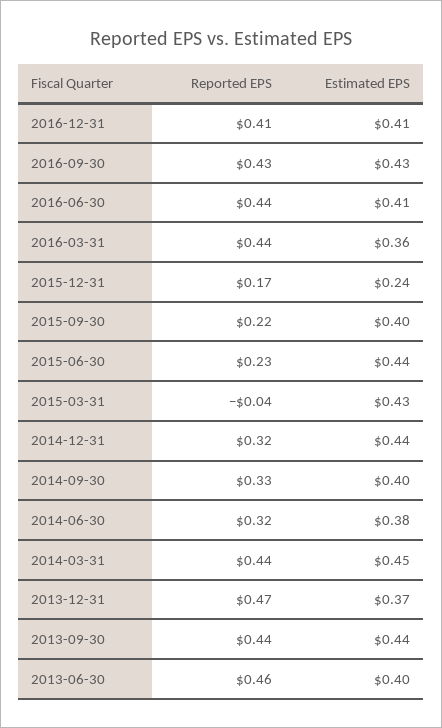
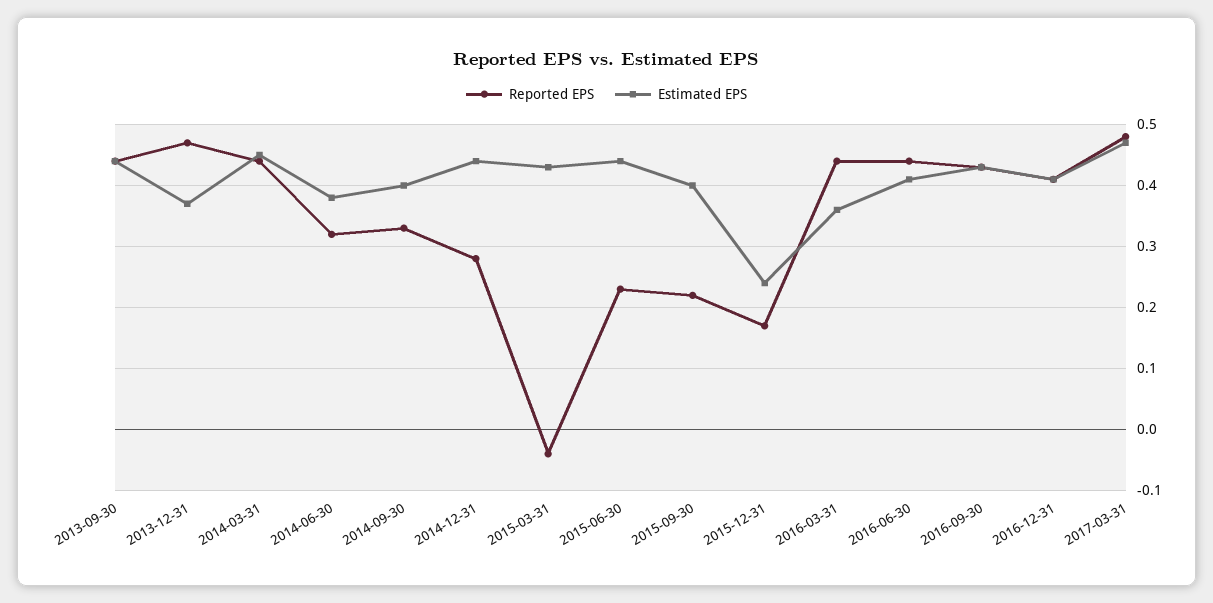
Reported EPS, 2014-12-31: 0.32 -> 0.28
Reported EPS, 2013-06-30: 0.46 -> none
Estimated EPS, 2013-06-30: 0.4 -> none
Reported EPS, 2017-03-31: none -> 0.48
Estimated EPS, 2017-03-31: none -> 0.47

